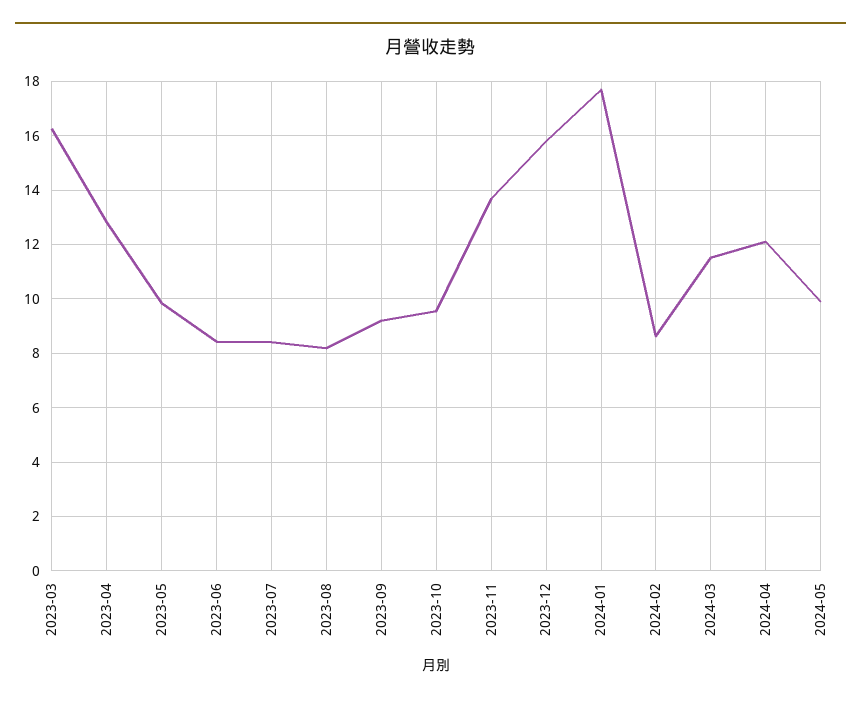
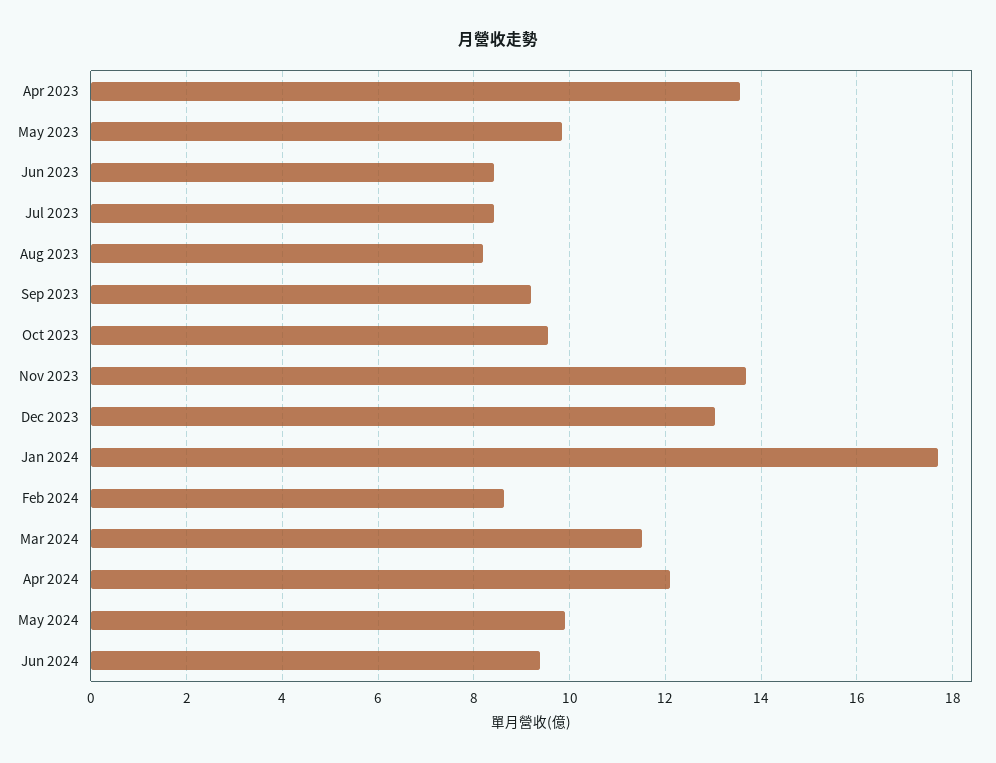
2023-03: 16.25 -> none
2023-04: 12.75 -> 13.6
2023-12: 15.75 -> 13
Jun 2024: none -> 9.4

